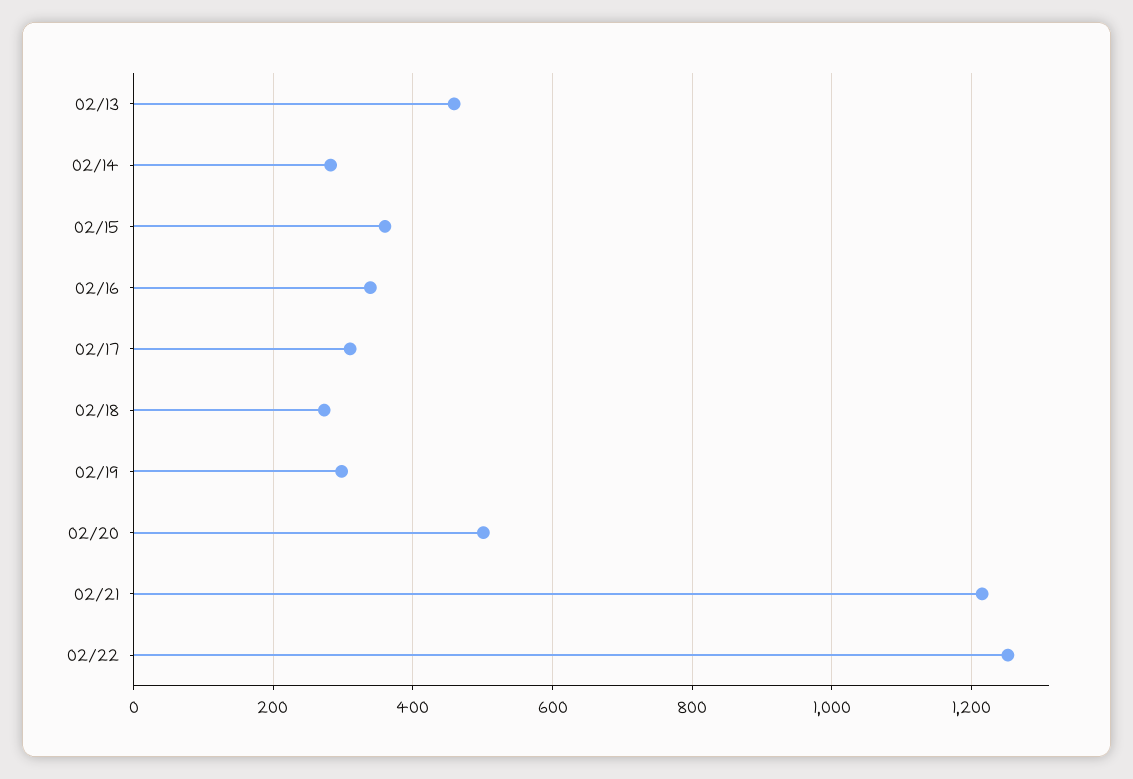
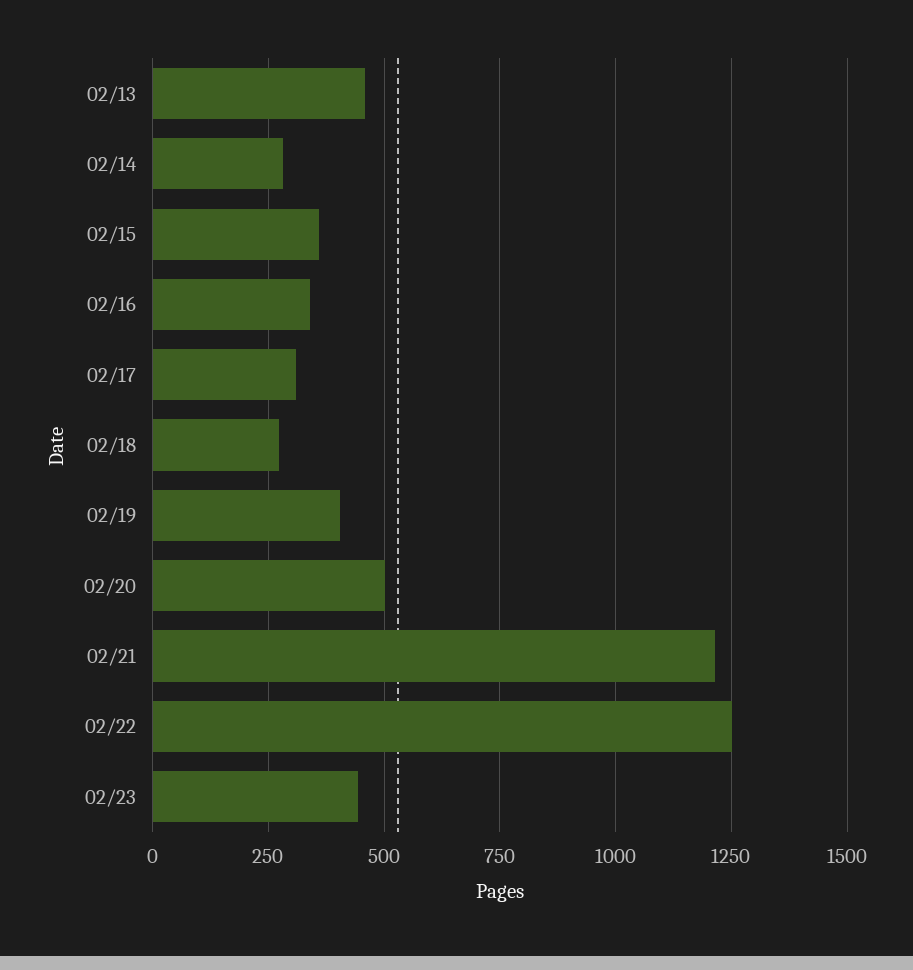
02/19: 300 -> 400
02/23: none -> 450

